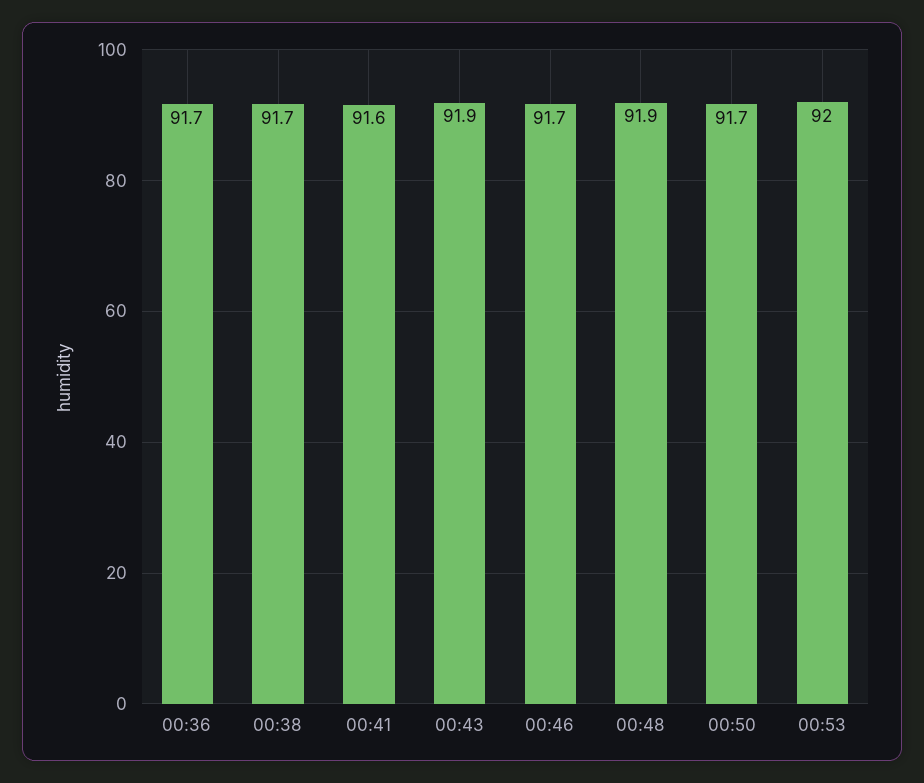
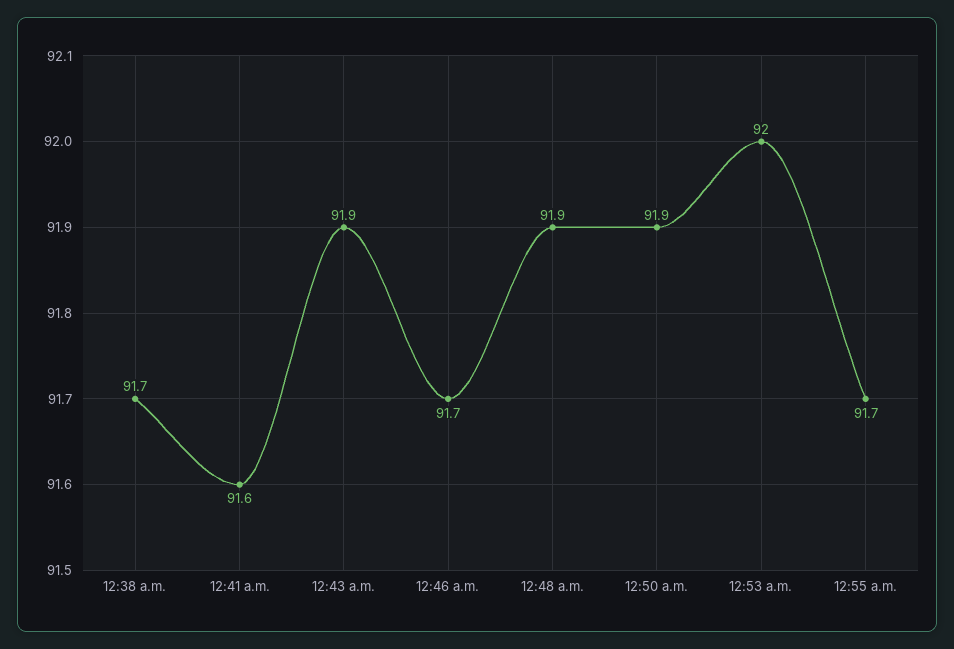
00:36: 91.7 -> none
00:50: 91.7 -> 91.9
12:55 a.m.: none -> 91.7

